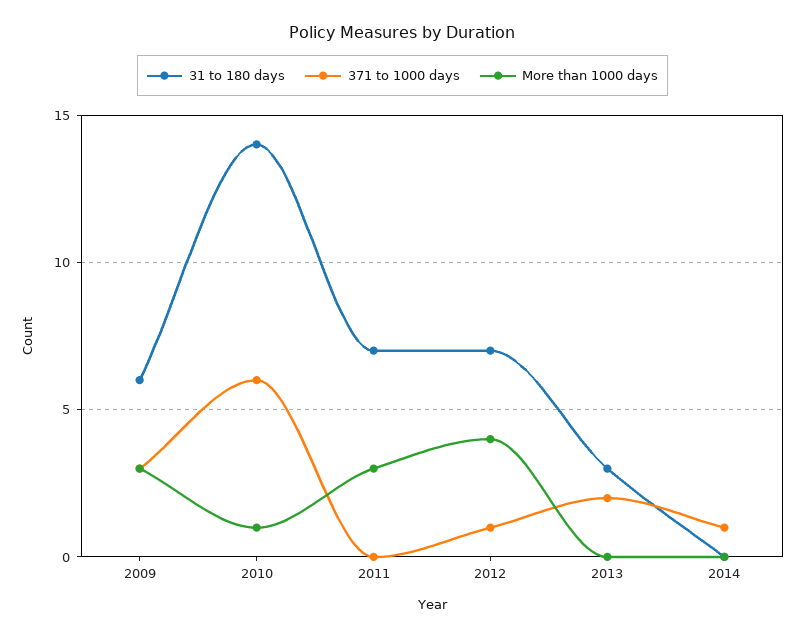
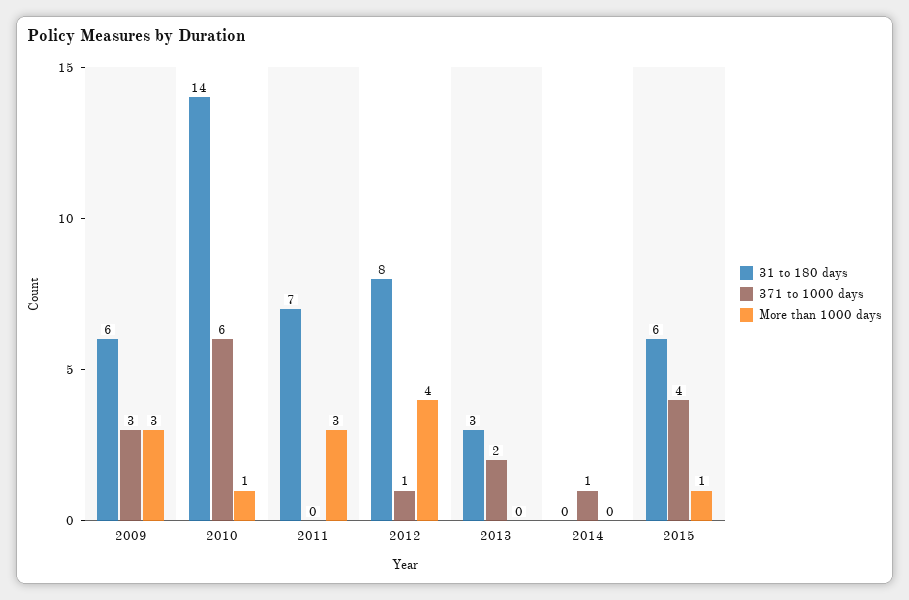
31 to 180 days, 2012: 7 -> 8
31 to 180 days, 2015: none -> 6
371 to 1000 days, 2015: none -> 4
More than 1000 days, 2015: none -> 1

